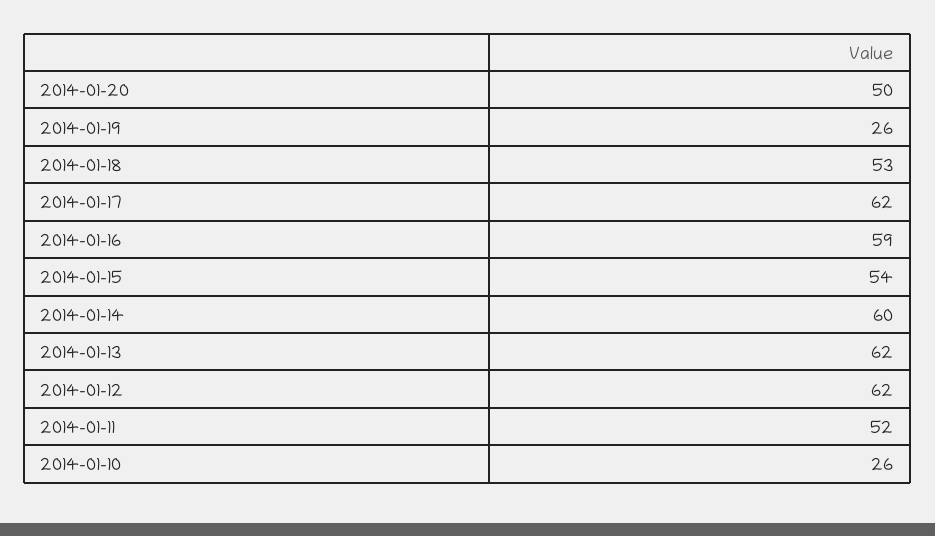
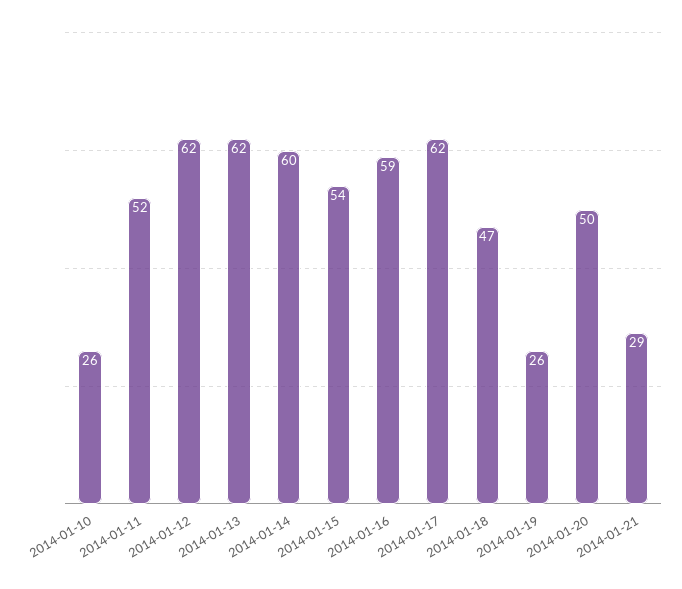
2014-01-18: 53 -> 47
2014-01-21: none -> 29

